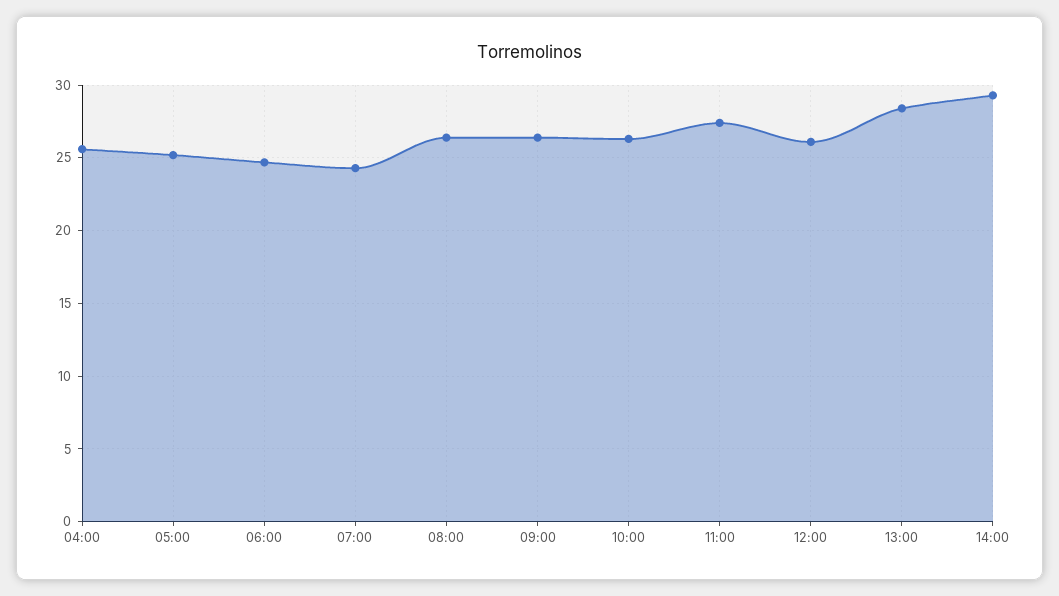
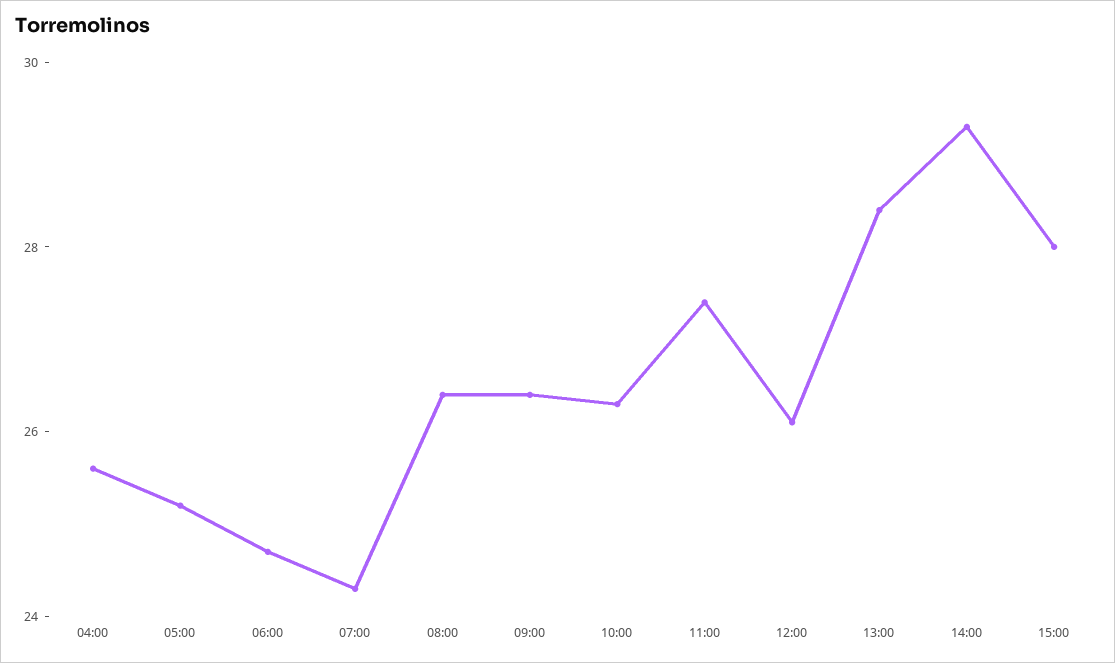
15:00: none -> 28

